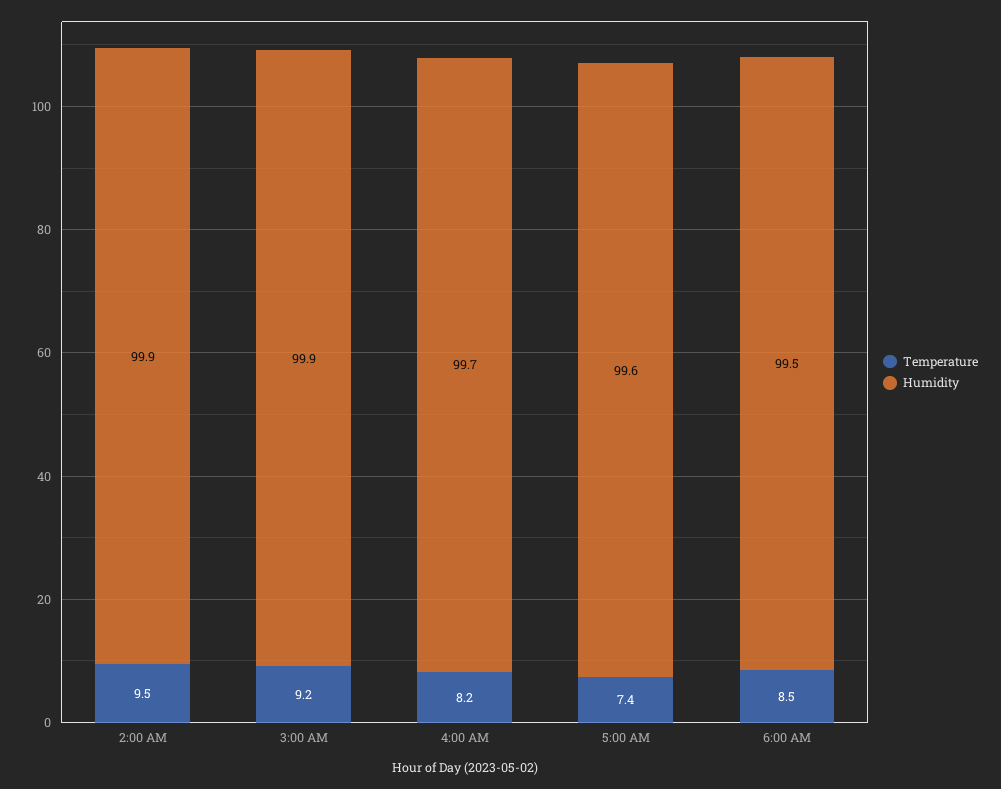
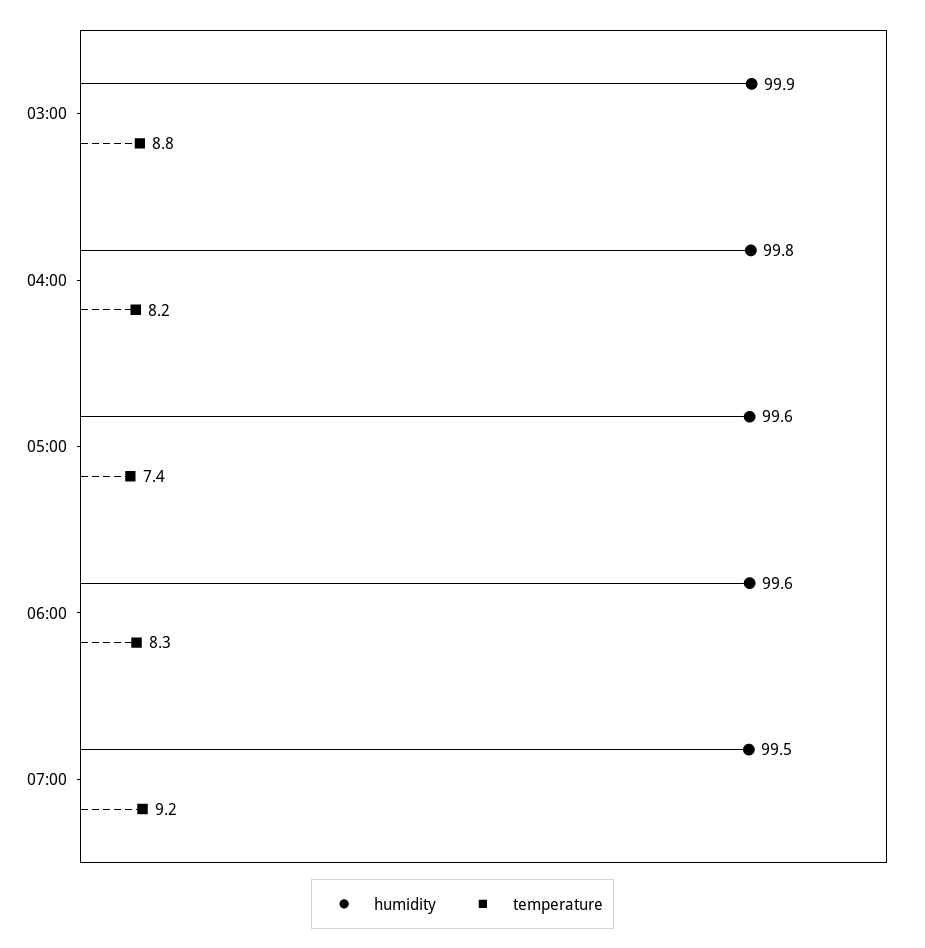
Temperature, 2:00 AM: 9.5 -> none
Humidity, 2:00 AM: 99.9 -> none
Temperature, 3:00 AM: 9.2 -> 8.8
Humidity, 4:00 AM: 99.7 -> 99.8
Temperature, 6:00 AM: 8.5 -> 8.3
Humidity, 6:00 AM: 99.5 -> 99.6
Humidity, 07:00: none -> 99.5
Temperature, 07:00: none -> 9.2

